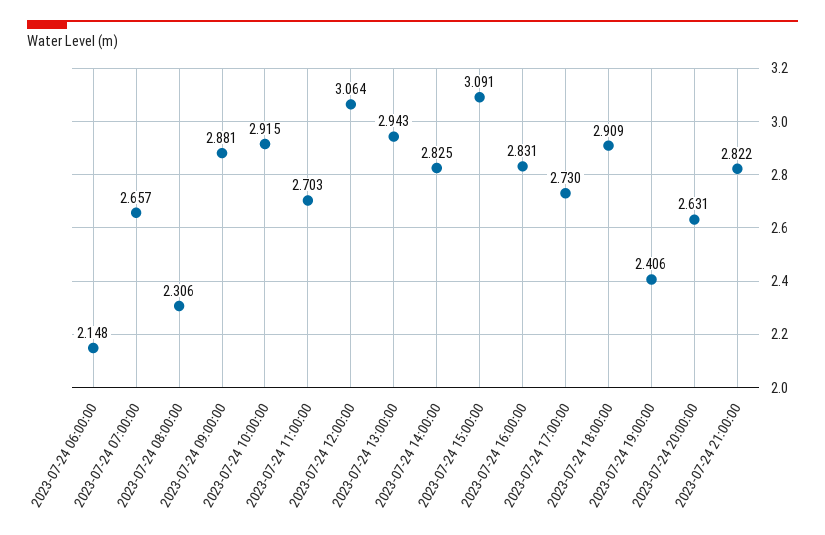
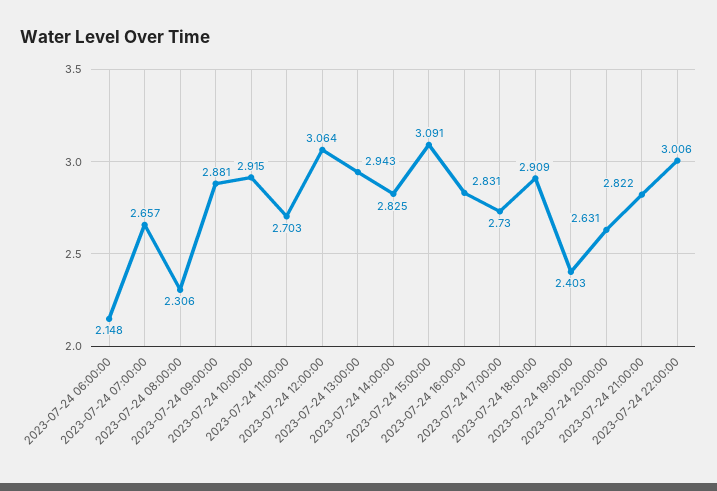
2023-07-24 19:00:00: 2.406 -> 2.403
2023-07-24 22:00:00: none -> 3.006

